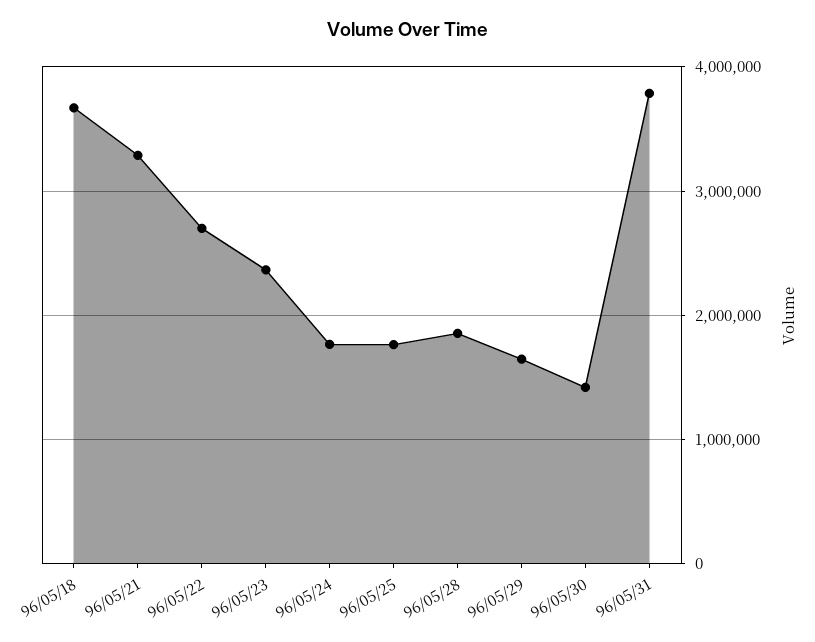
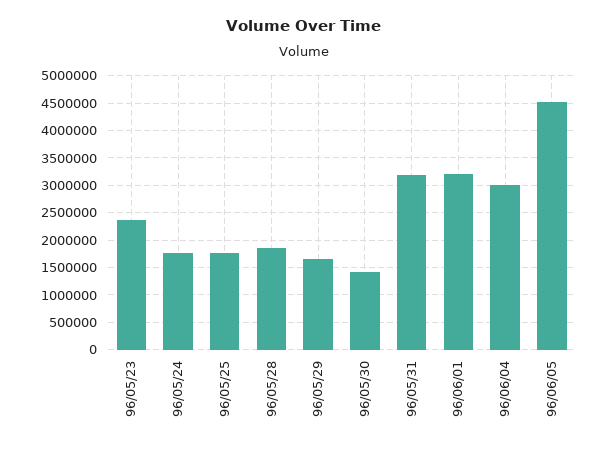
96/05/18: 3700000 -> none
96/05/21: 3300000 -> none
96/05/22: 2700000 -> none
96/05/31: 3800000 -> 3250000
96/06/01: none -> 3250000
96/06/04: none -> 3000000
96/06/05: none -> 4500000

